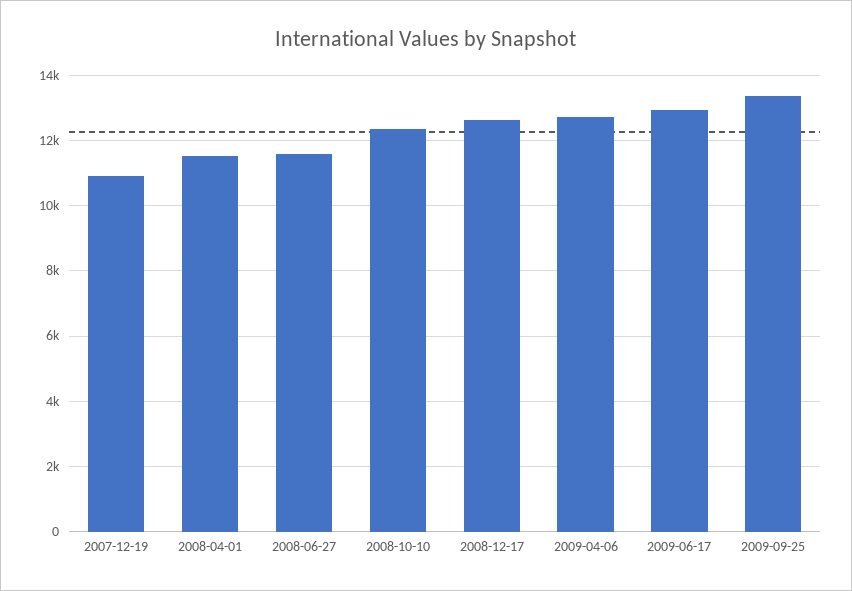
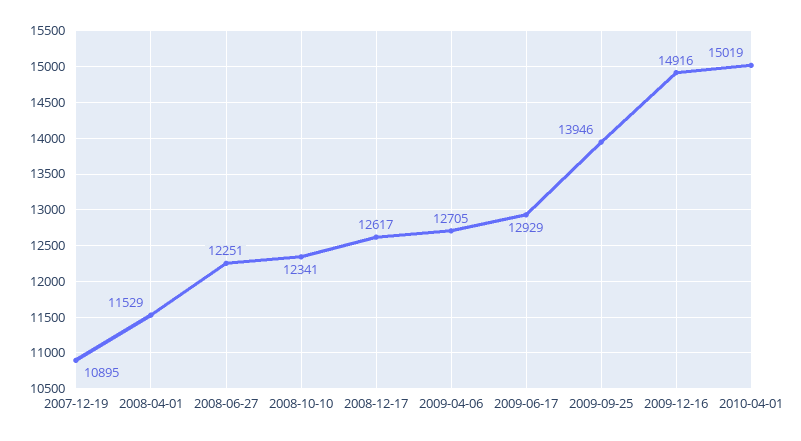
2008-06-27: 11600 -> 12251
2009-09-25: 13400 -> 13946
2009-12-16: none -> 14916
2010-04-01: none -> 15019

